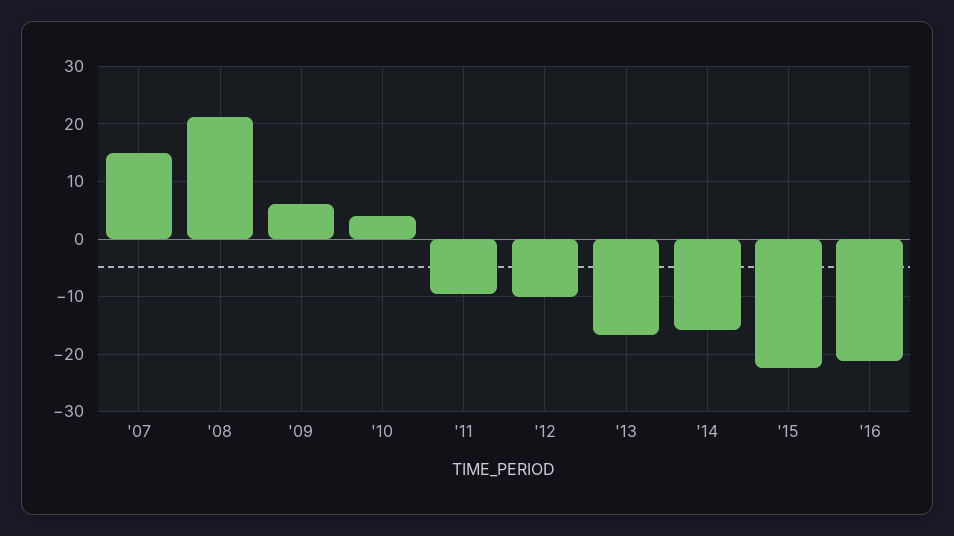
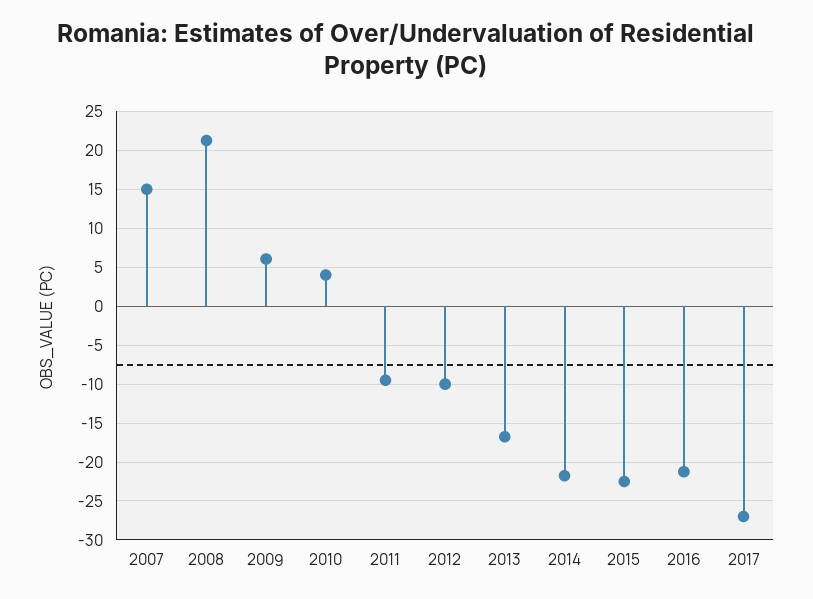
'14: -16 -> -22
2017: none -> -27

